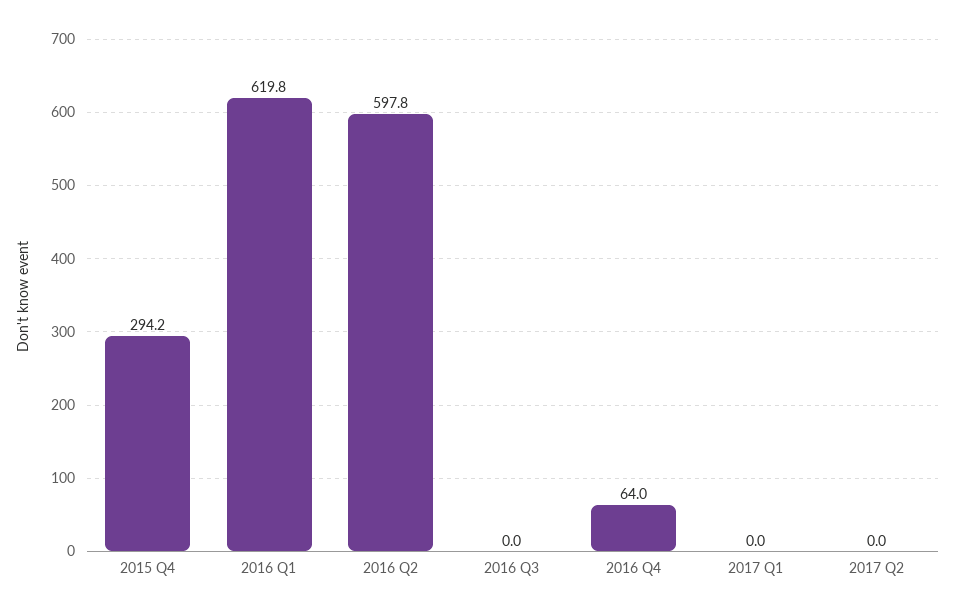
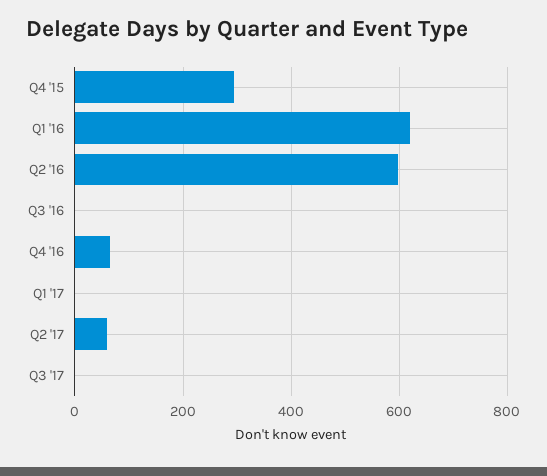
2017 Q2: 0 -> 60
Q3 '17: none -> 0

